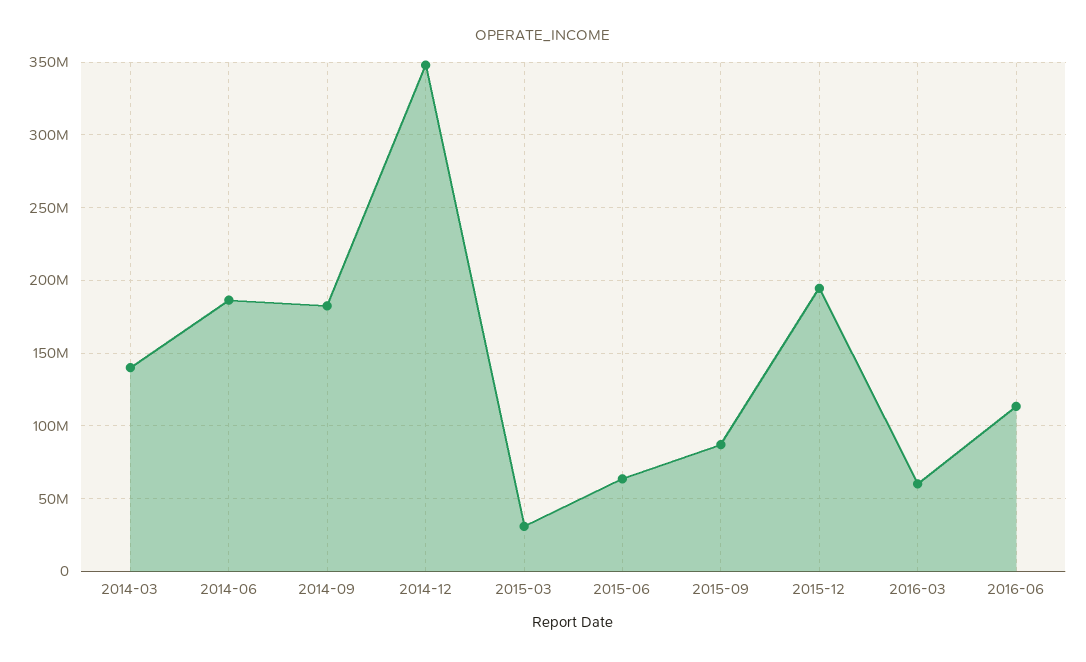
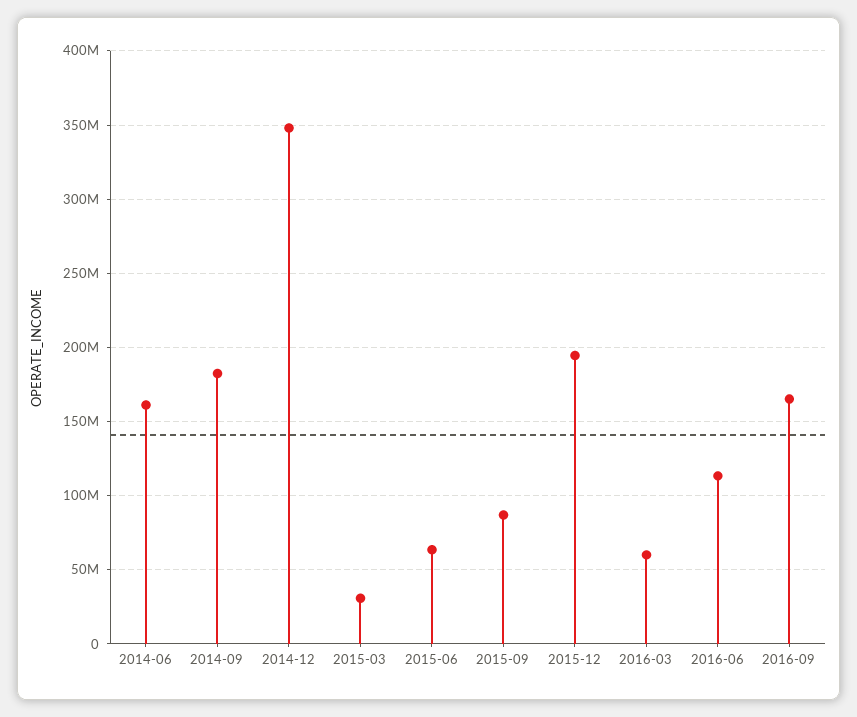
2014-03: 140000000 -> none
2014-06: 185000000 -> 160000000
2016-09: none -> 165000000

